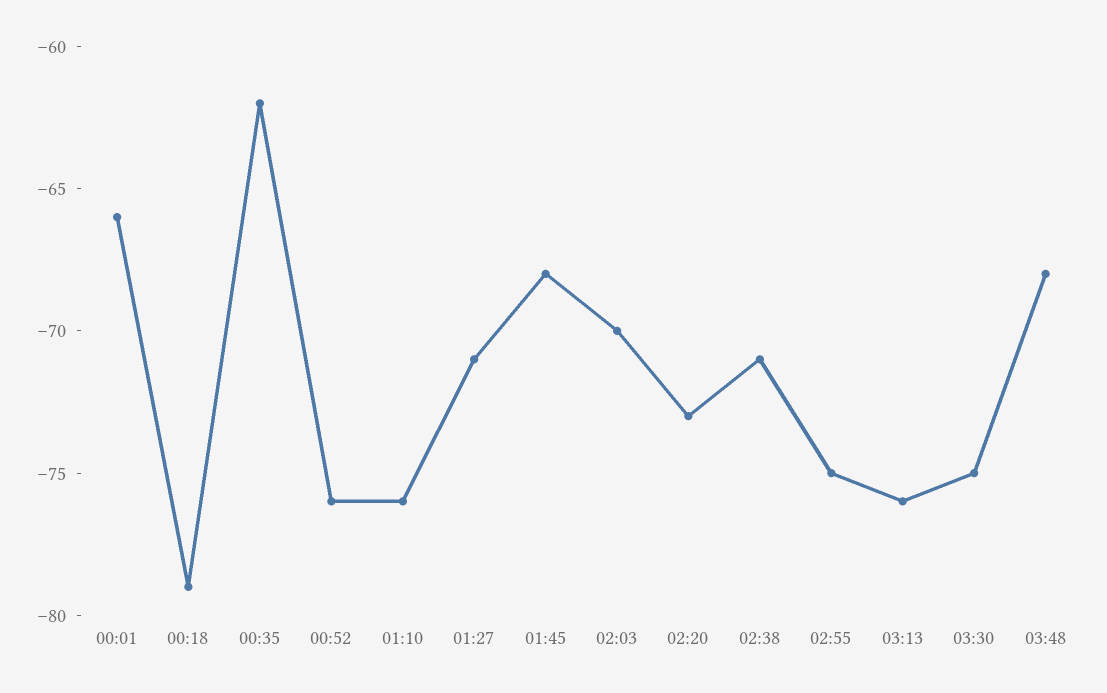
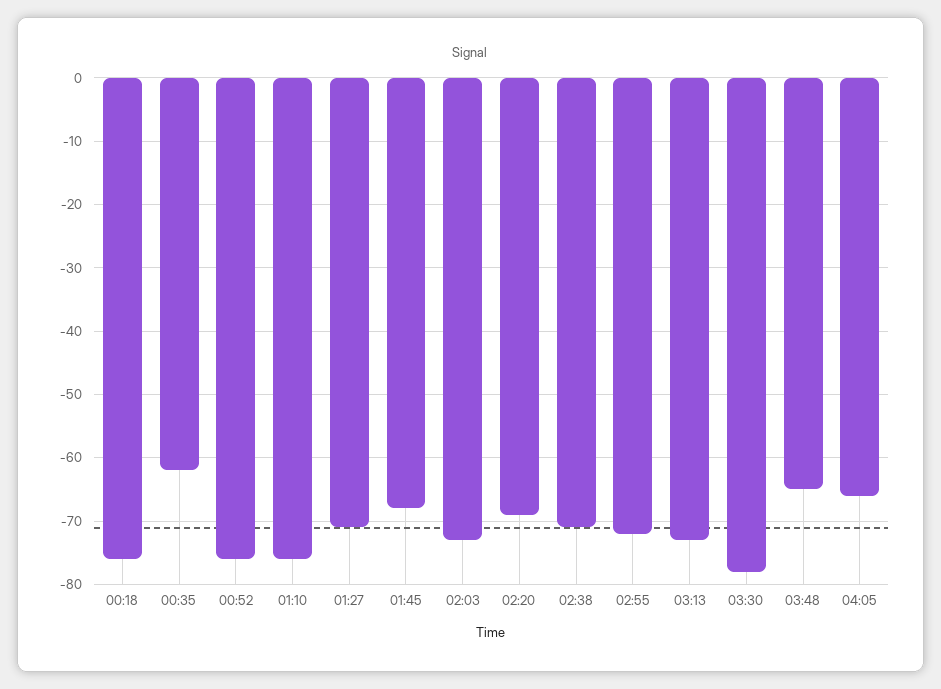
00:01: -66 -> none
00:18: -79 -> -76
02:03: -70 -> -73
02:20: -73 -> -69
02:55: -75 -> -72
03:13: -76 -> -73
03:30: -75 -> -78
03:48: -68 -> -65
04:05: none -> -66

